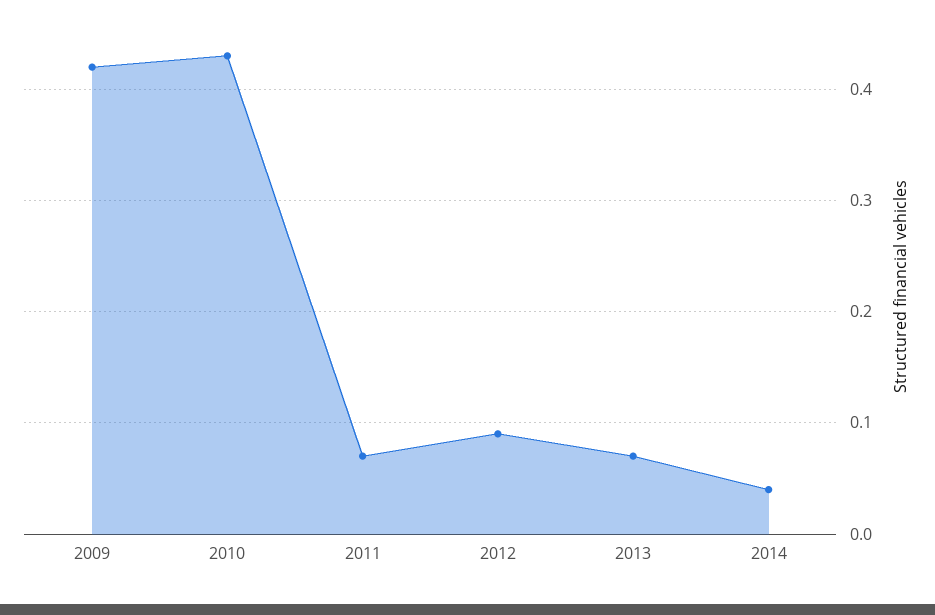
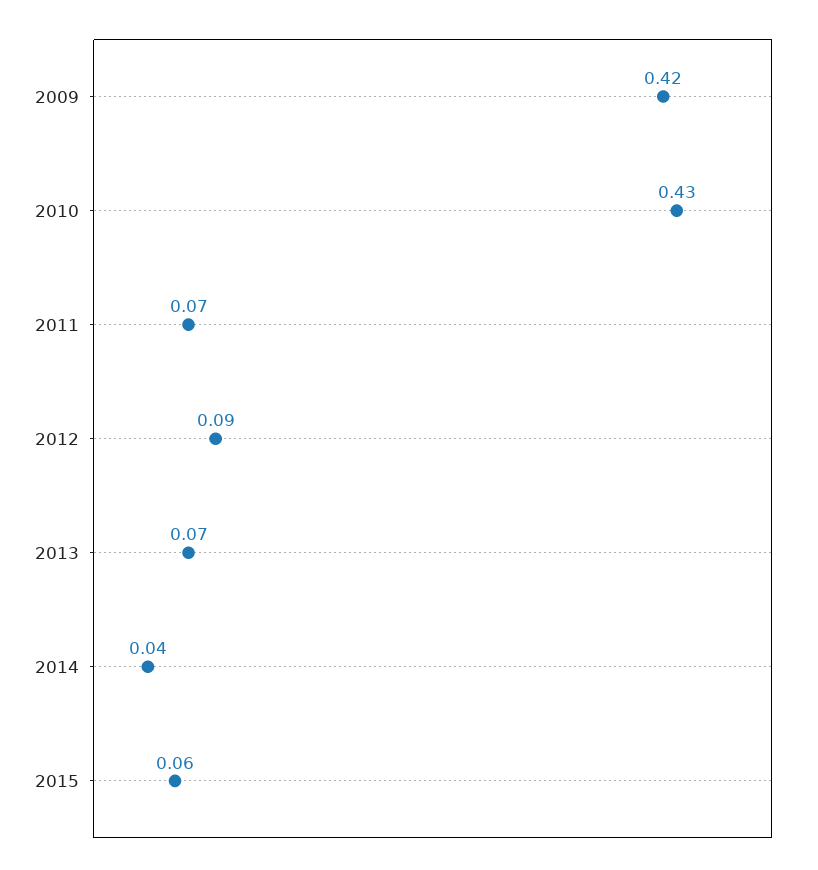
2015: none -> 0.06

